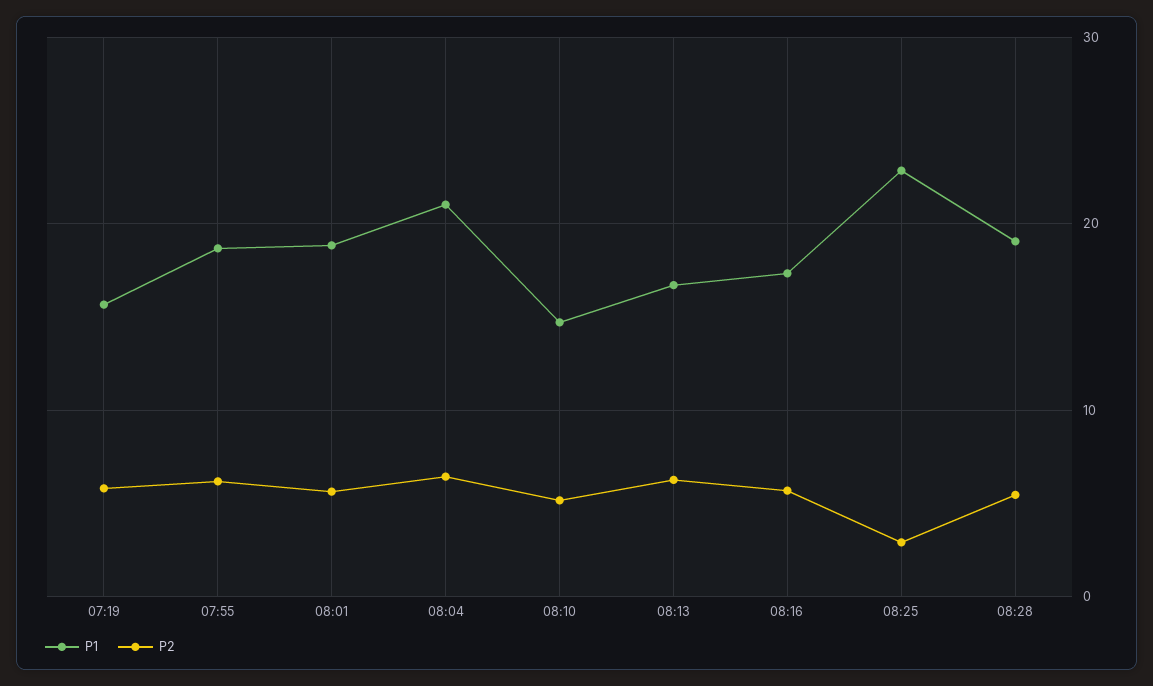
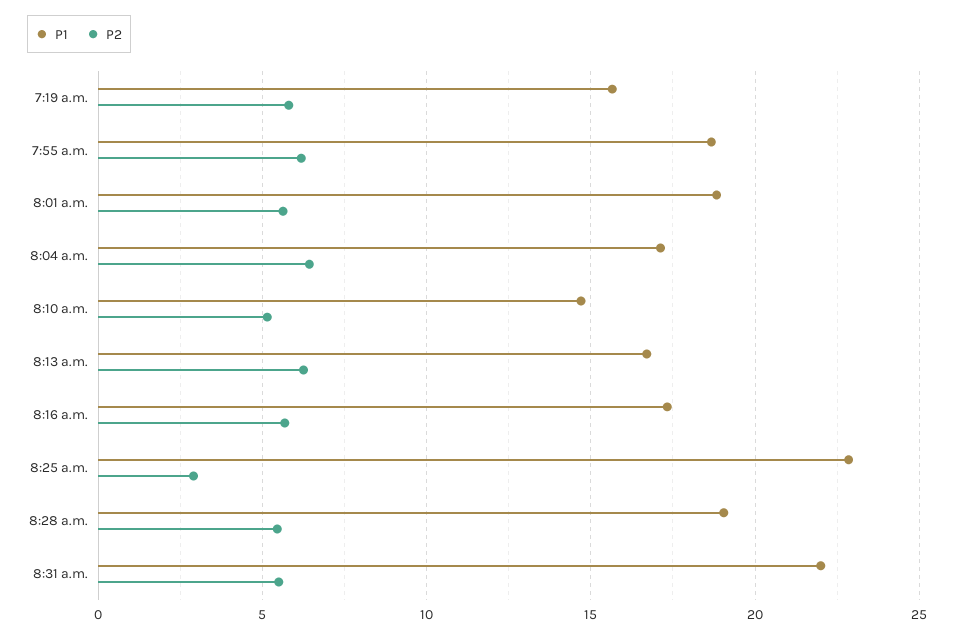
P1, 08:04: 21 -> 17
P1, 8:31 a.m.: none -> 22
P2, 8:31 a.m.: none -> 5.5

